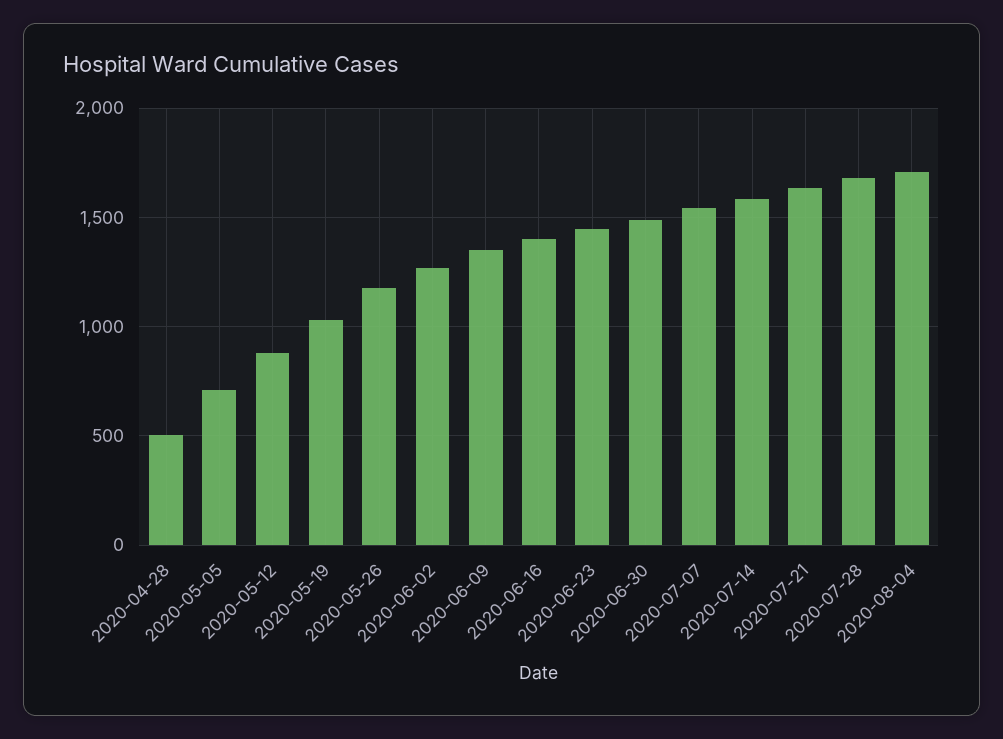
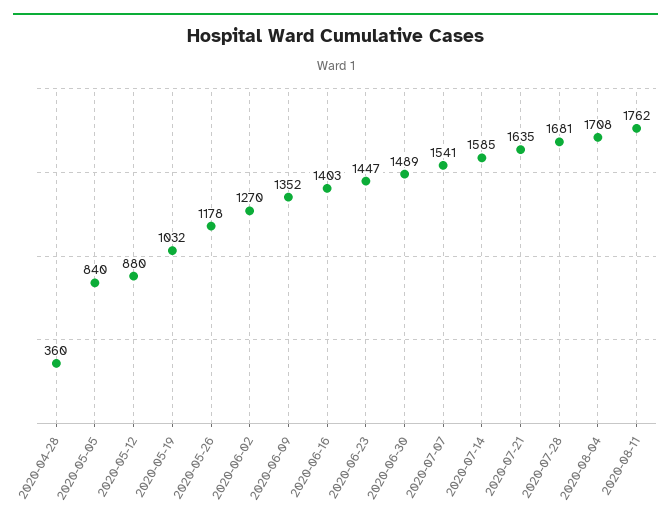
2020-04-28: 500 -> 360
2020-05-05: 700 -> 840
2020-08-11: none -> 1762

